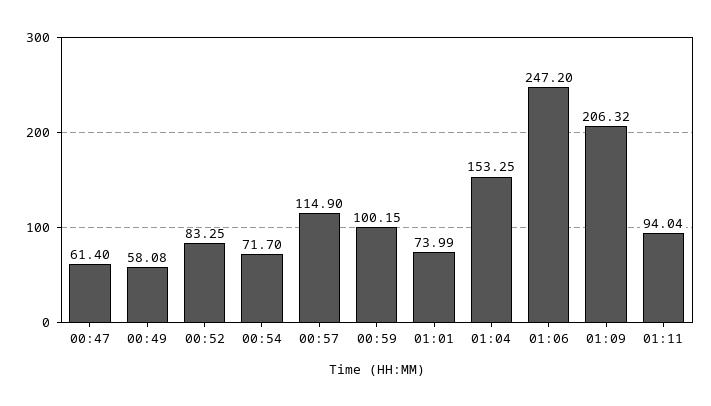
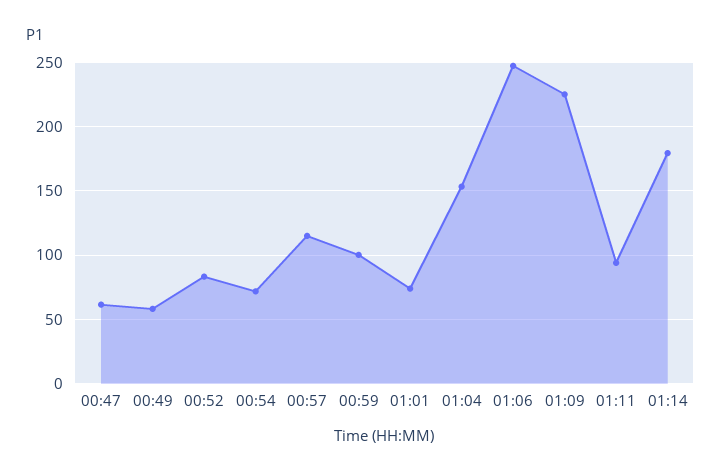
01:09: 206.32 -> 225
01:14: none -> 180

